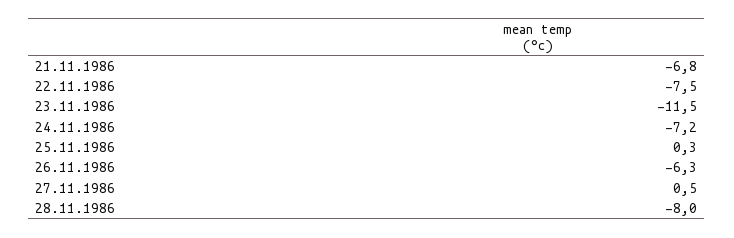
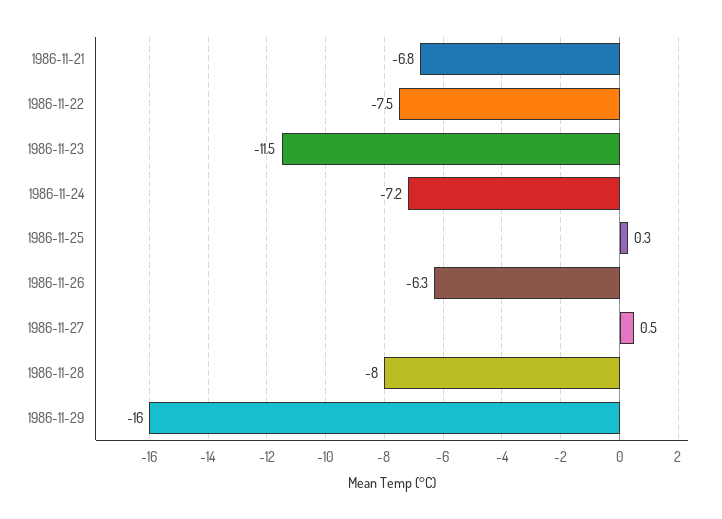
1986-11-29: none -> -16

